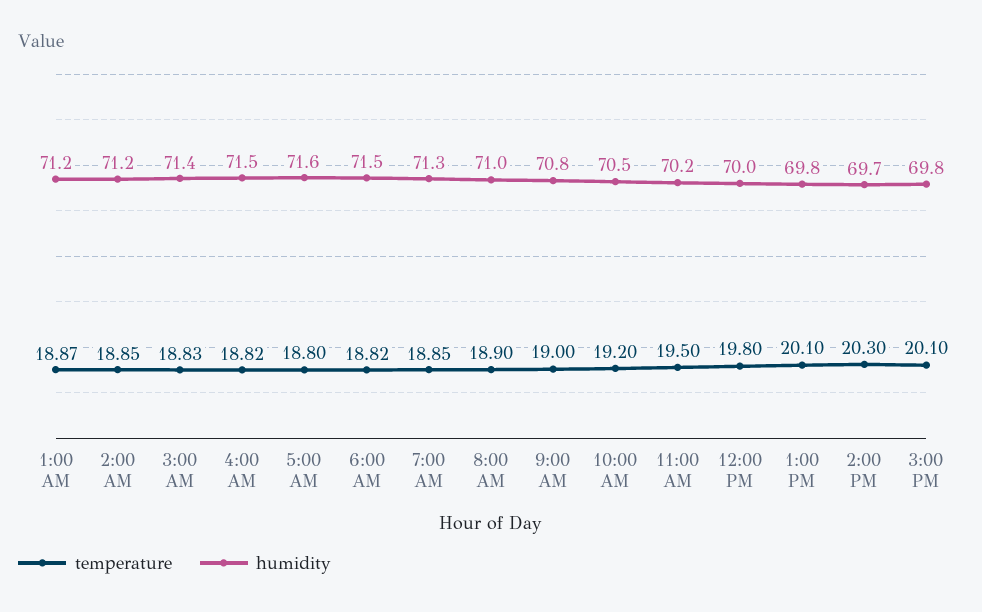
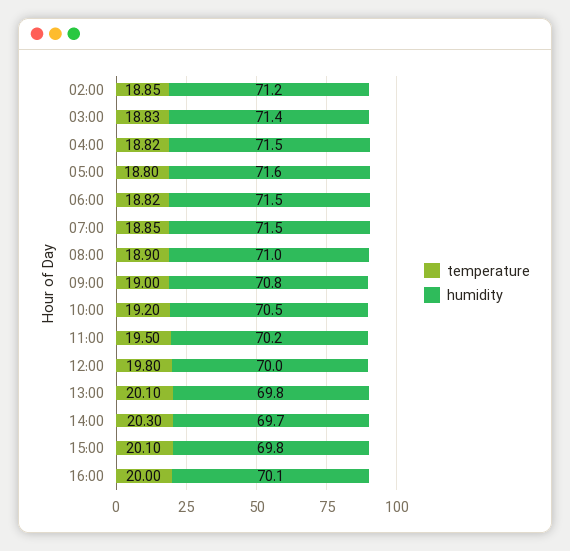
temperature, 1:00 AM: 18.87 -> none
humidity, 1:00 AM: 71.2 -> none
humidity, 7:00 AM: 71.3 -> 71.5
temperature, 16:00: none -> 20
humidity, 16:00: none -> 70.1

